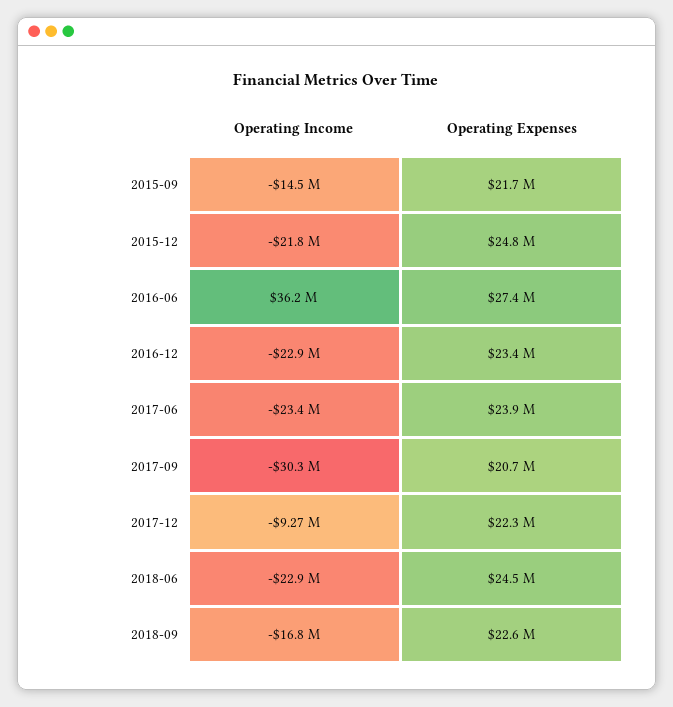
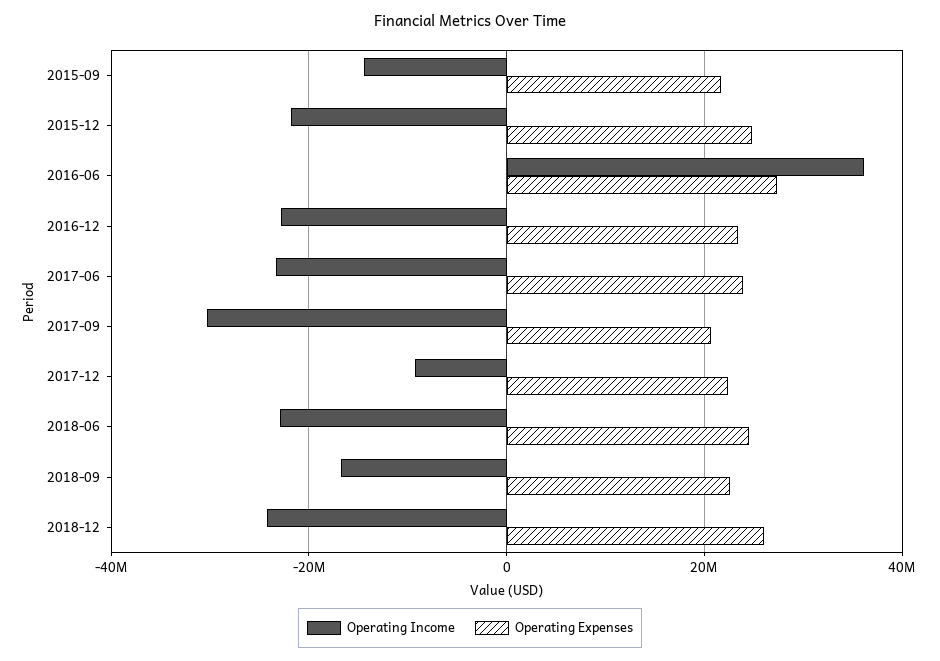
Operating Income, 2018-12: none -> -24000000
Operating Expenses, 2018-12: none -> 26000000

